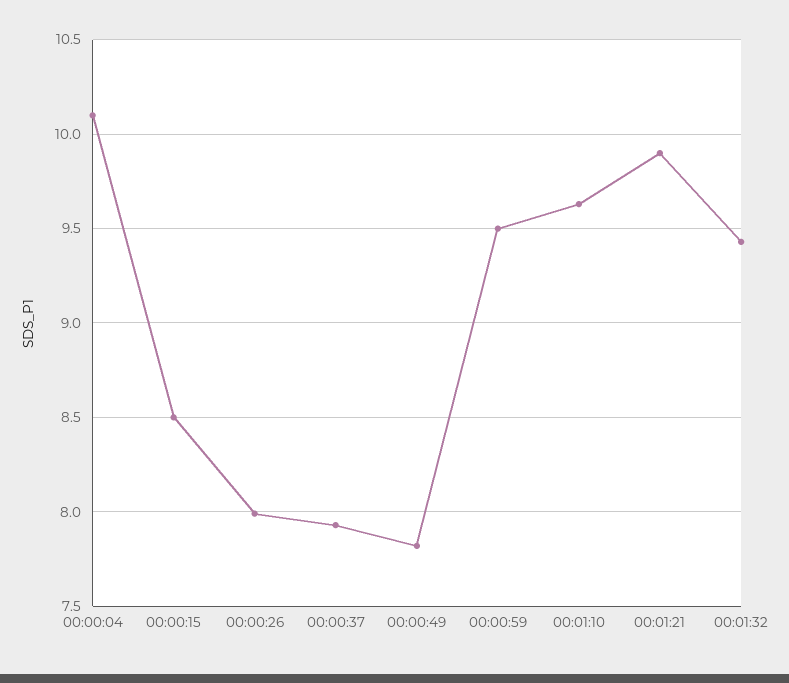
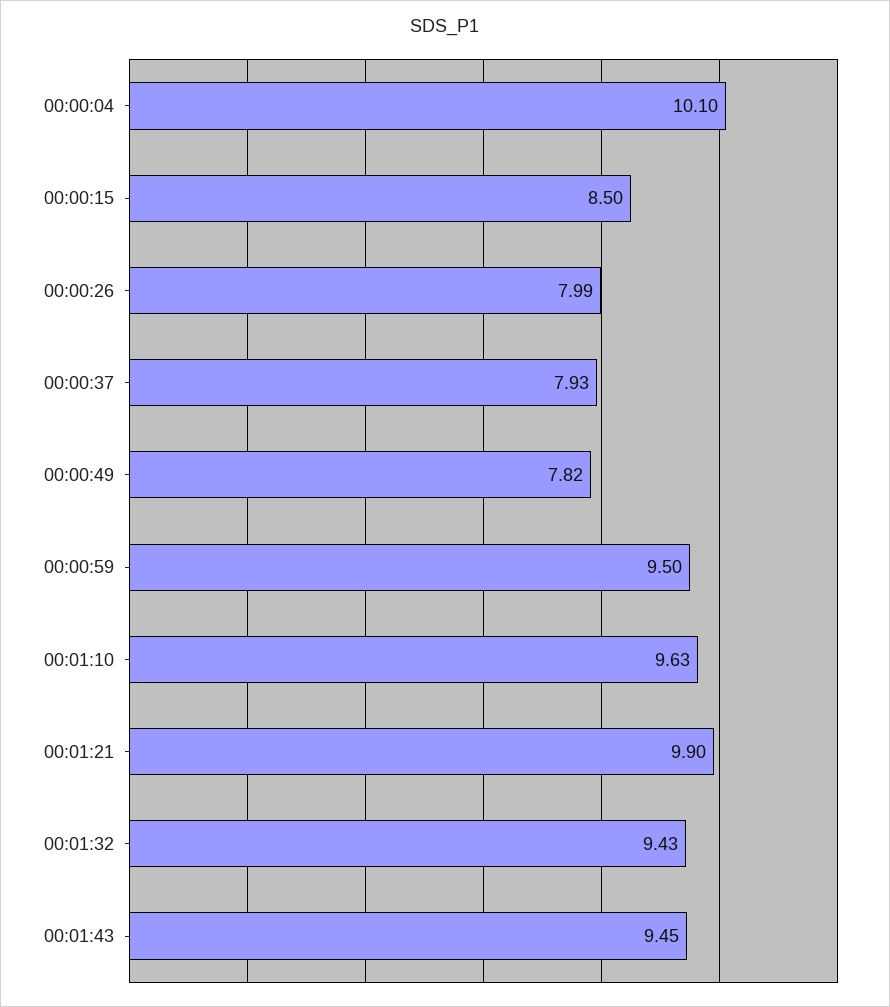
00:01:43: none -> 9.45

